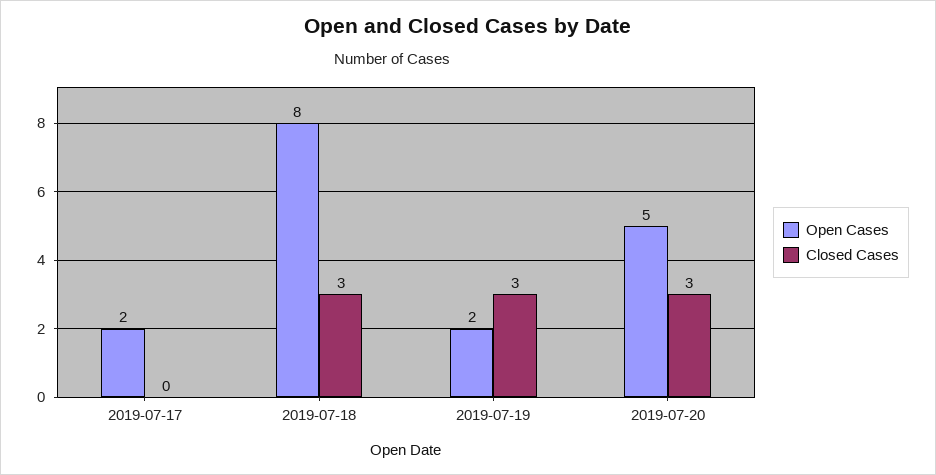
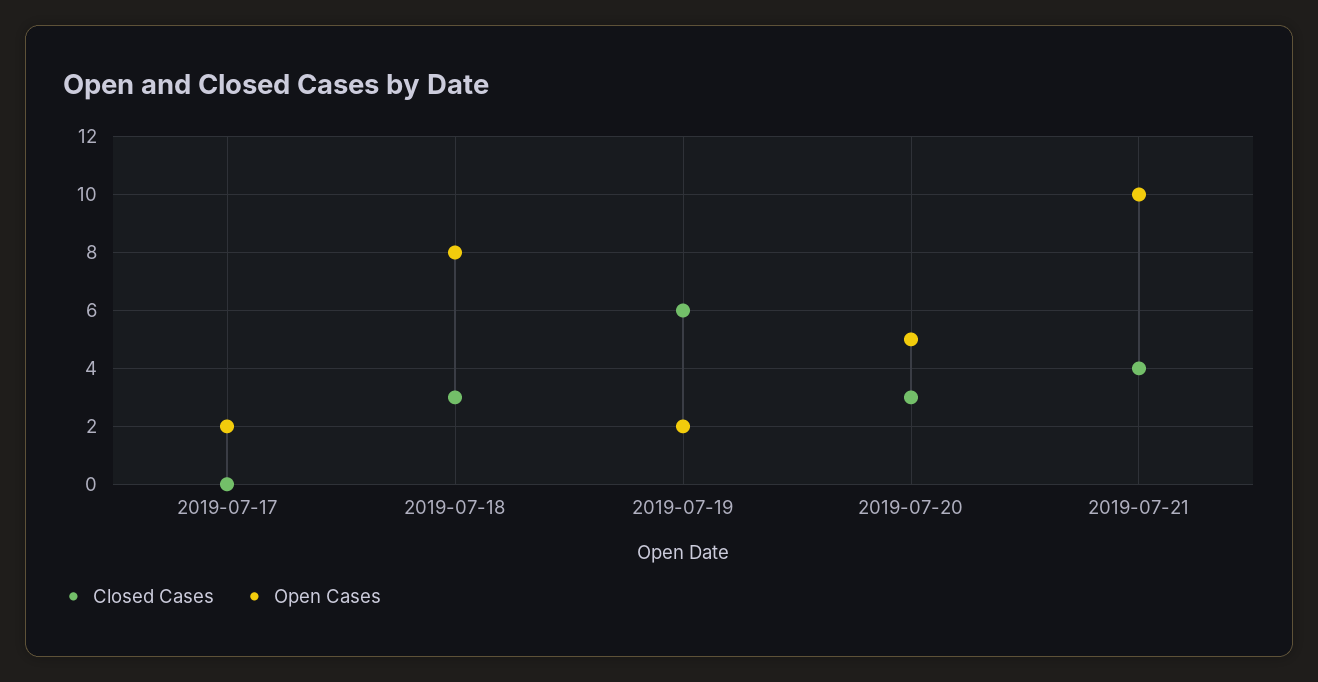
Closed Cases, 2019-07-19: 3 -> 6
Closed Cases, 2019-07-21: none -> 4
Open Cases, 2019-07-21: none -> 10

